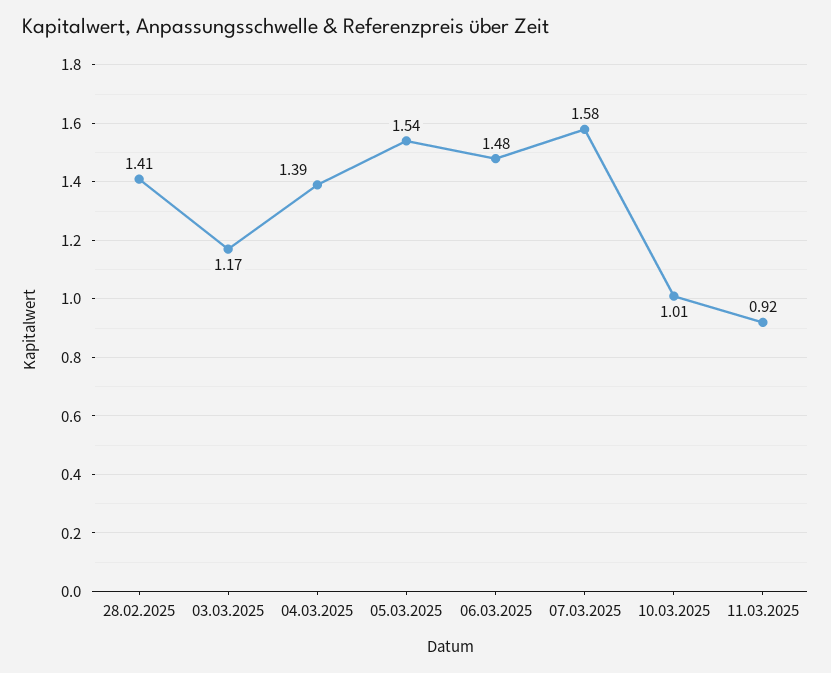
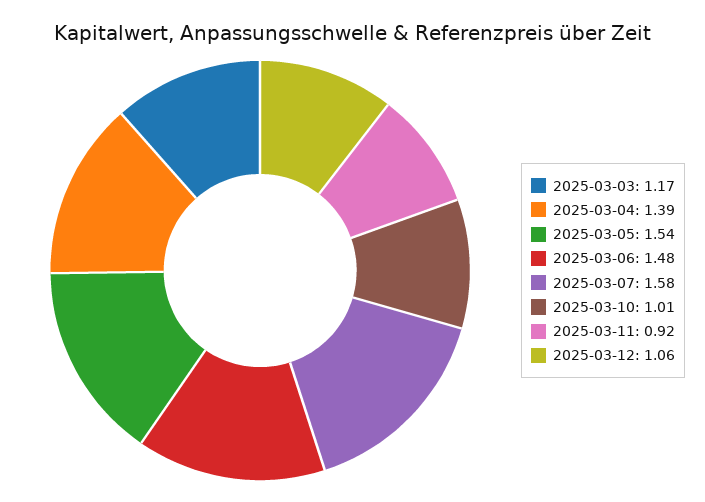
28.02.2025: 1.41 -> none
2025-03-12: none -> 1.06

